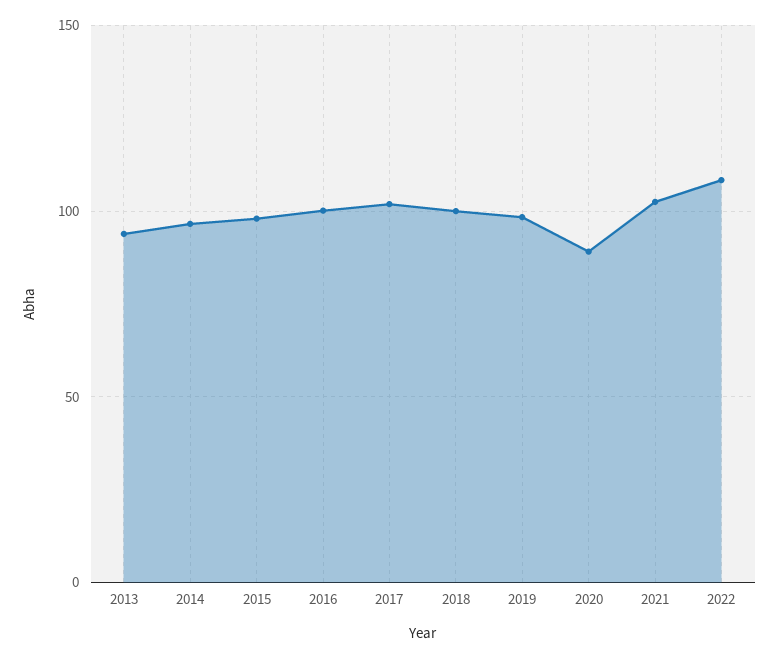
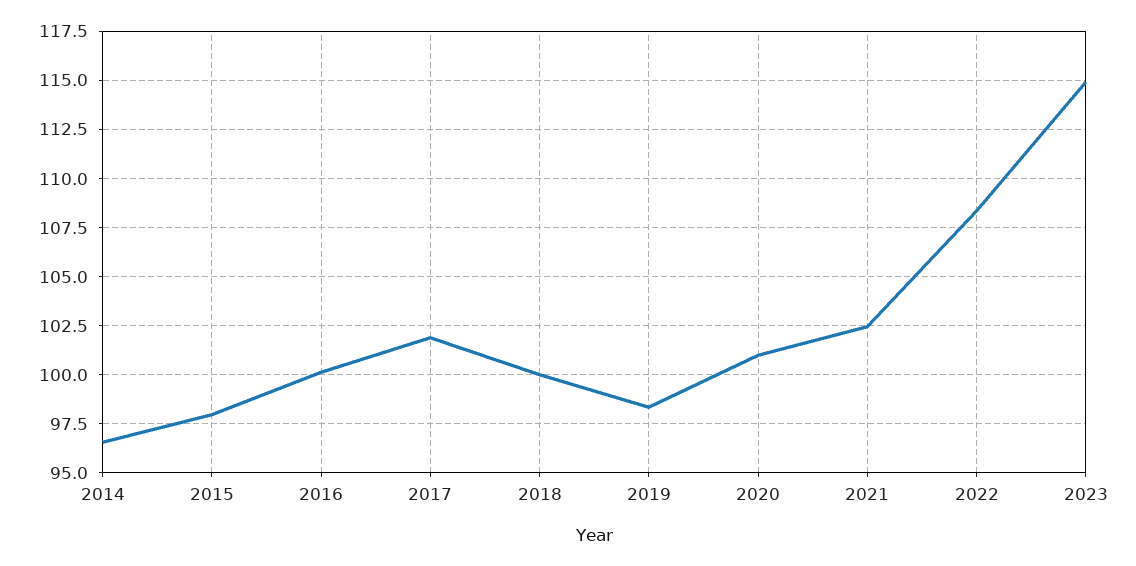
2013: 95 -> none
2020: 90 -> 101
2023: none -> 115

